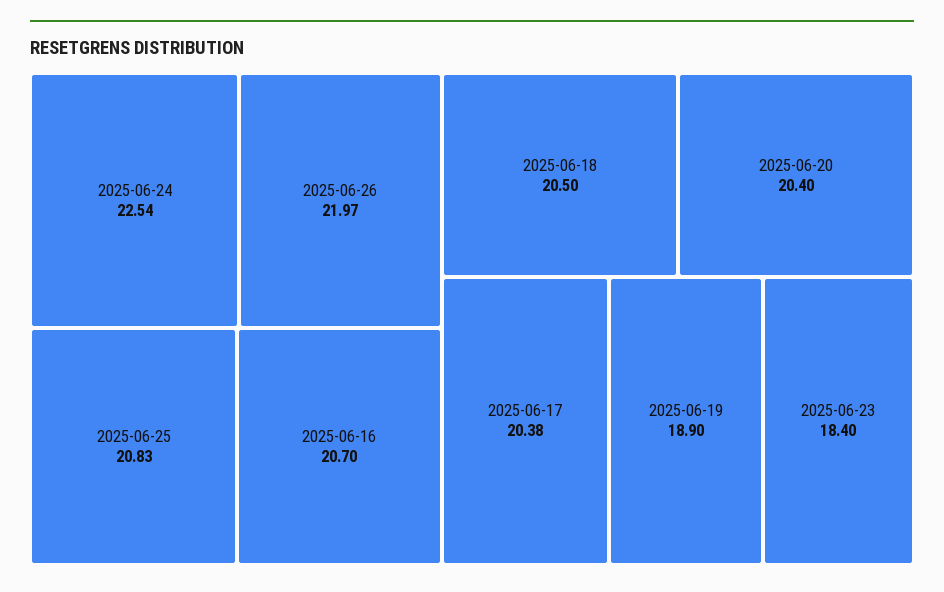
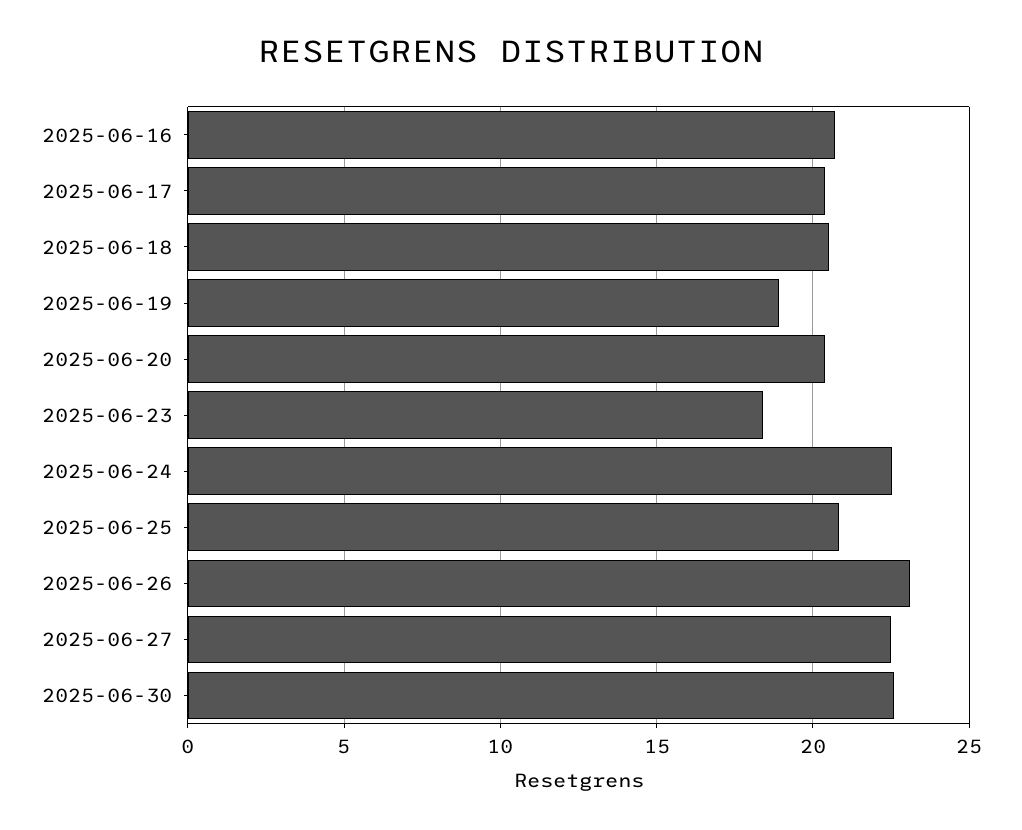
2025-06-26: 21.97 -> 23
2025-06-27: none -> 22.5
2025-06-30: none -> 22.5

